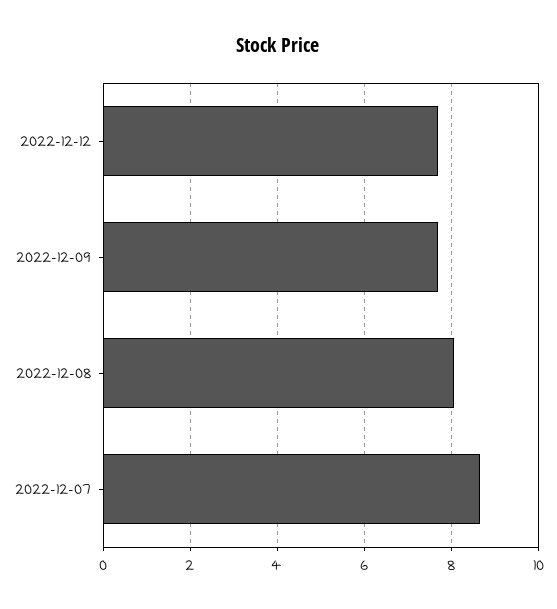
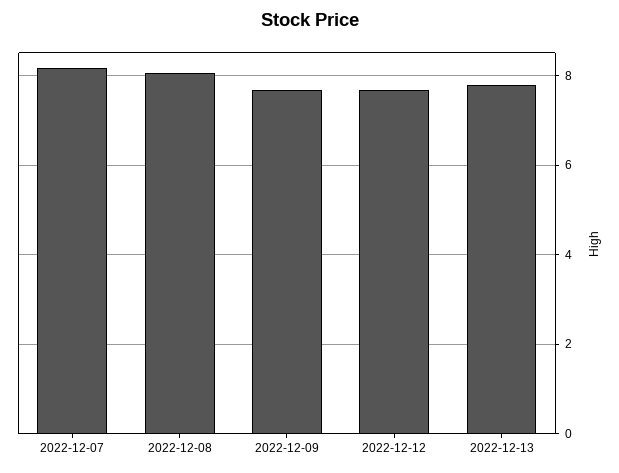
2022-12-07: 8.6 -> 8.2
2022-12-13: none -> 7.8

